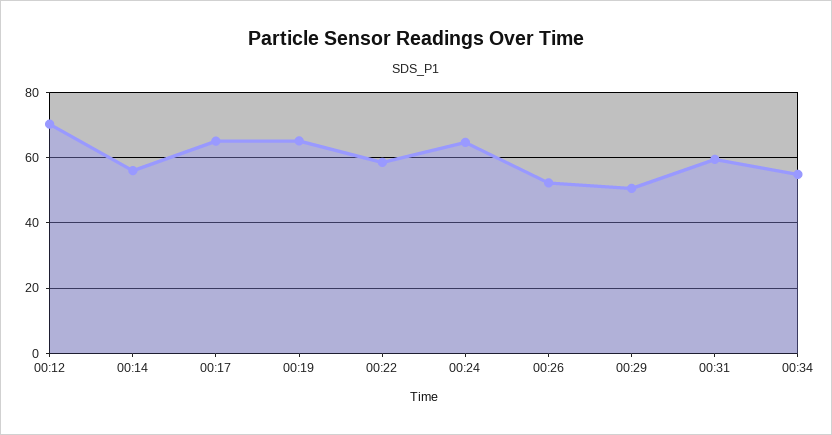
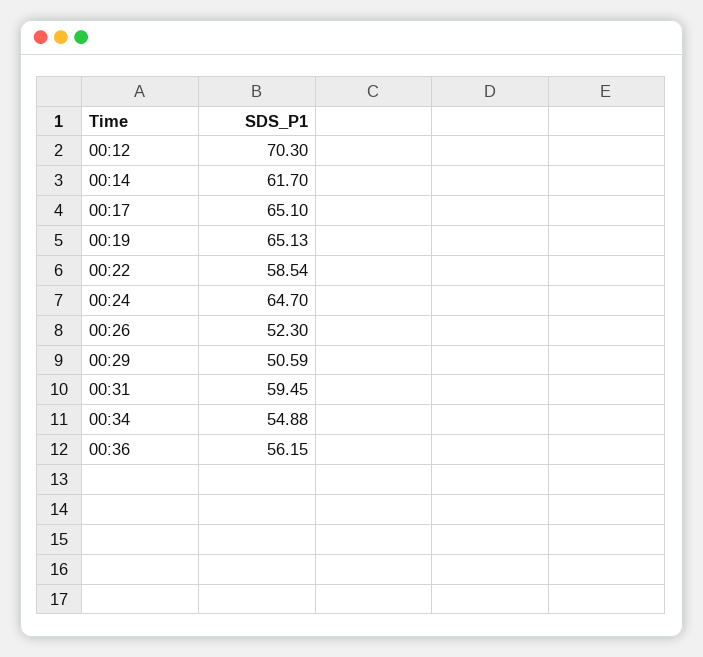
00:14: 56 -> 61.7
00:36: none -> 56.15

